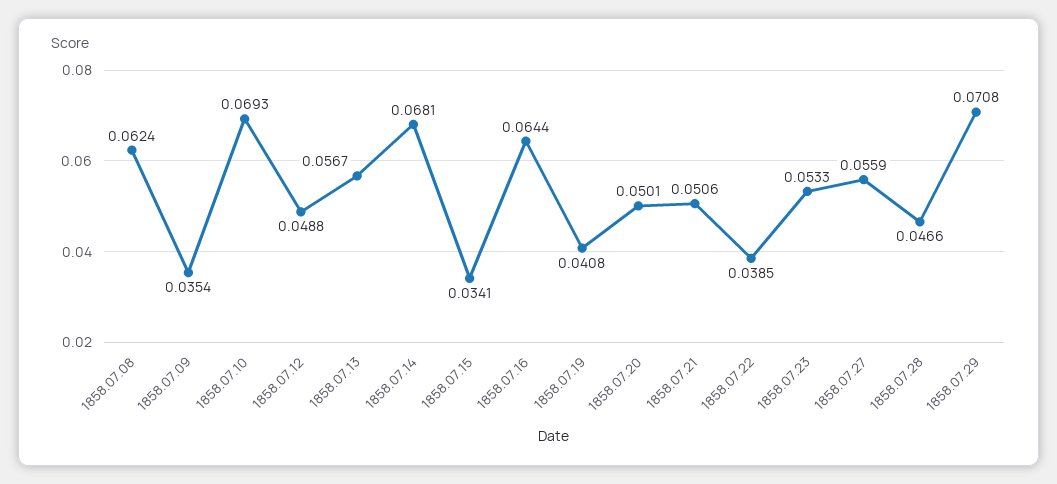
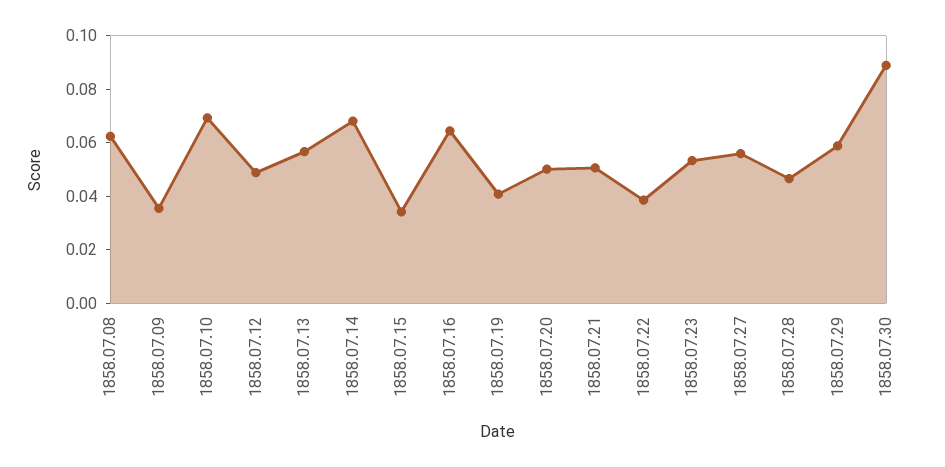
1858.07.29: 0.0708 -> 0.06
1858.07.30: none -> 0.09

